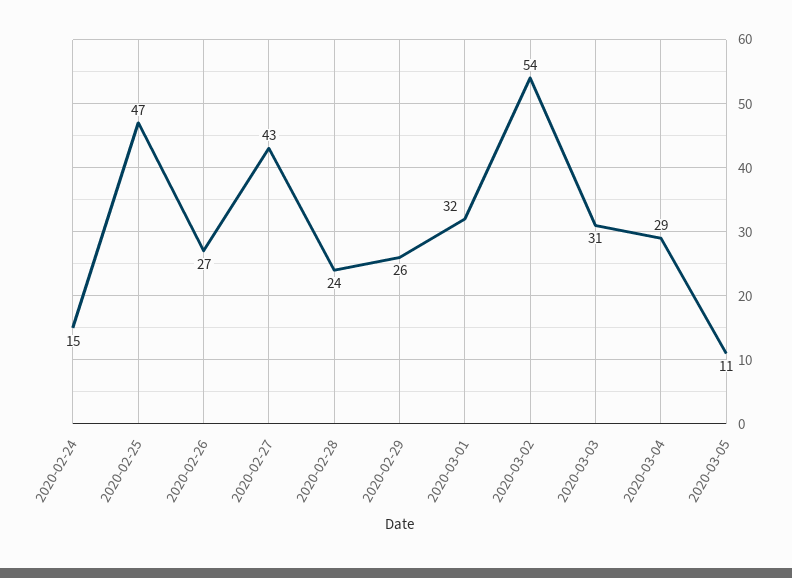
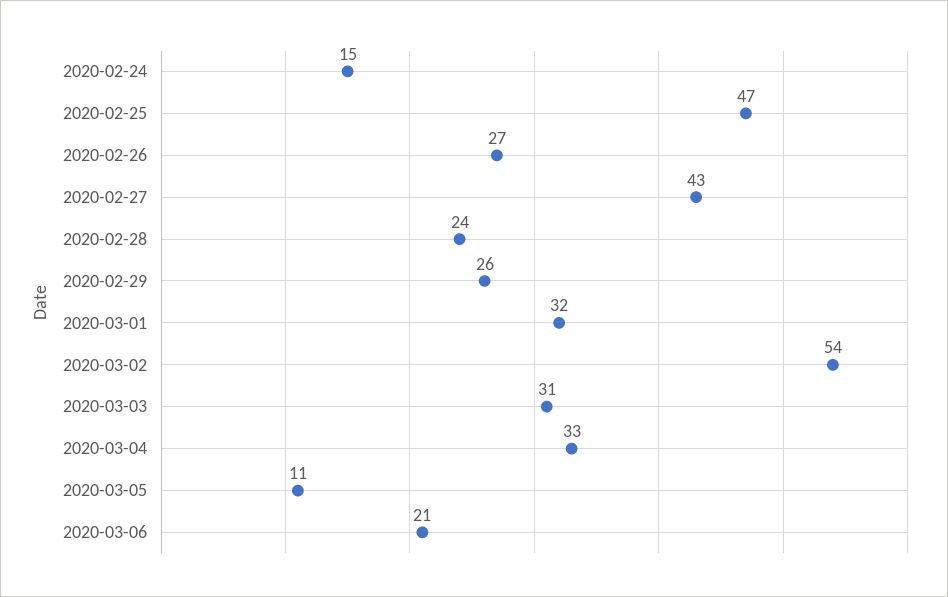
2020-03-04: 29 -> 33
2020-03-06: none -> 21

